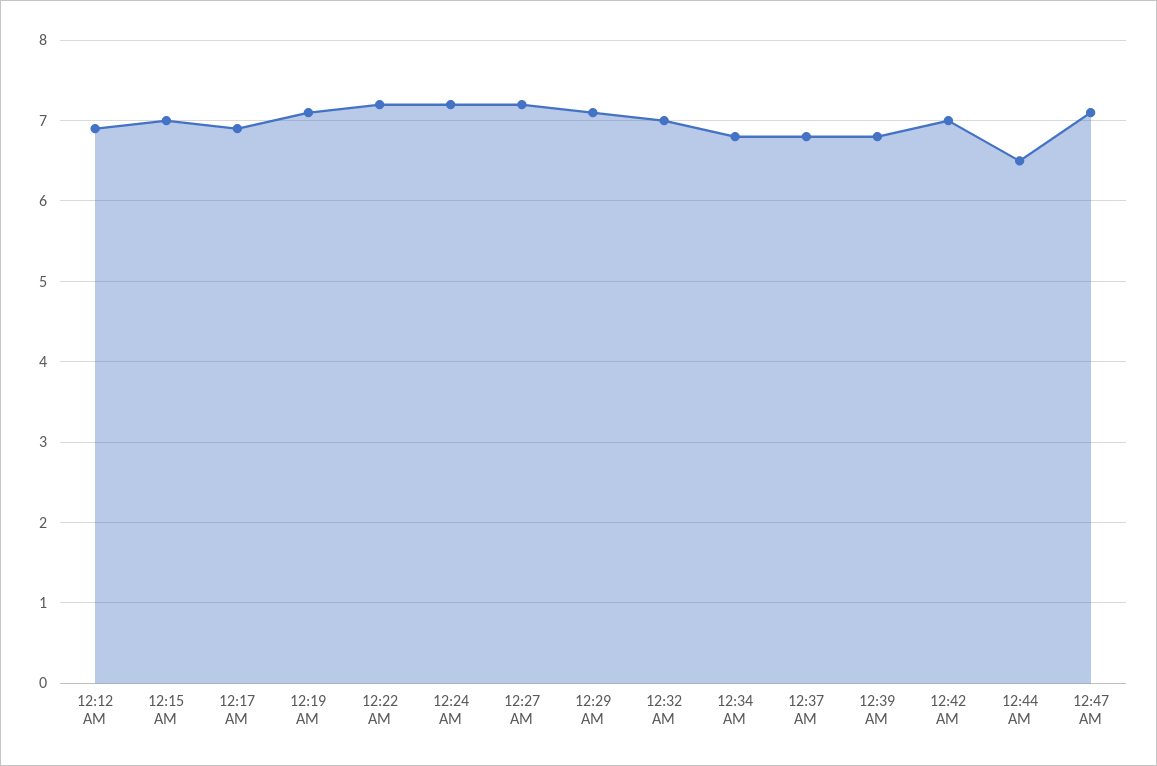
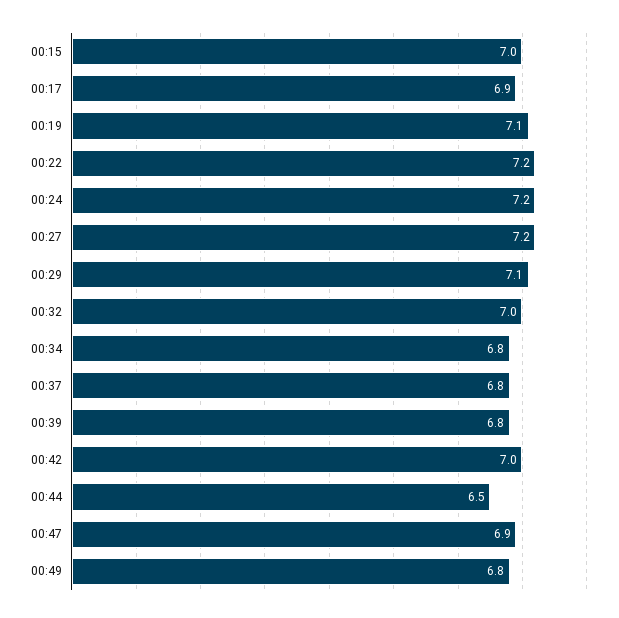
12:12 AM: 6.9 -> none
12:47 AM: 7.1 -> 6.9
00:49: none -> 6.8

